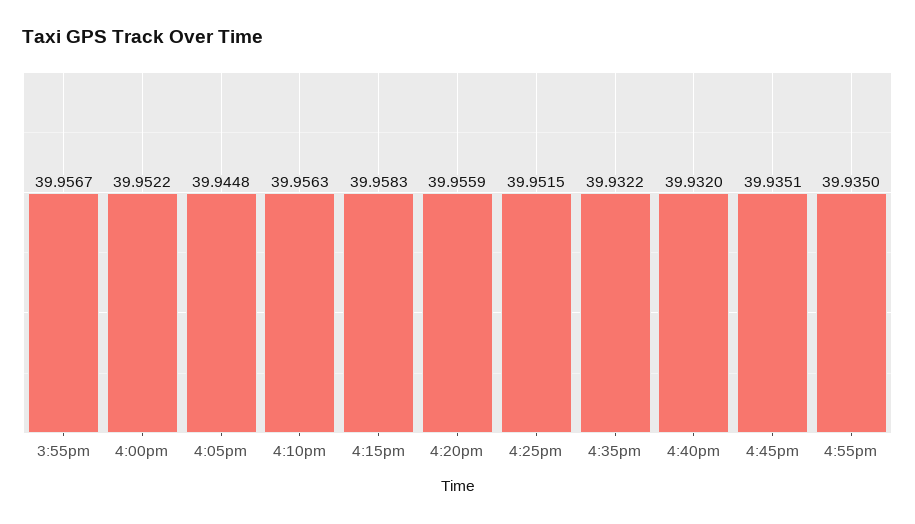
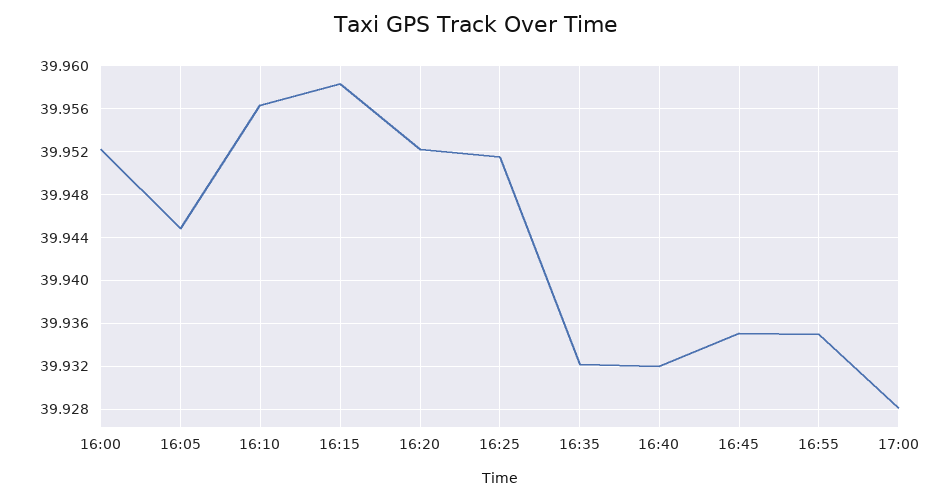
3:55pm: 39.9567 -> none
4:20pm: 39.9559 -> 39.952
17:00: none -> 39.928

